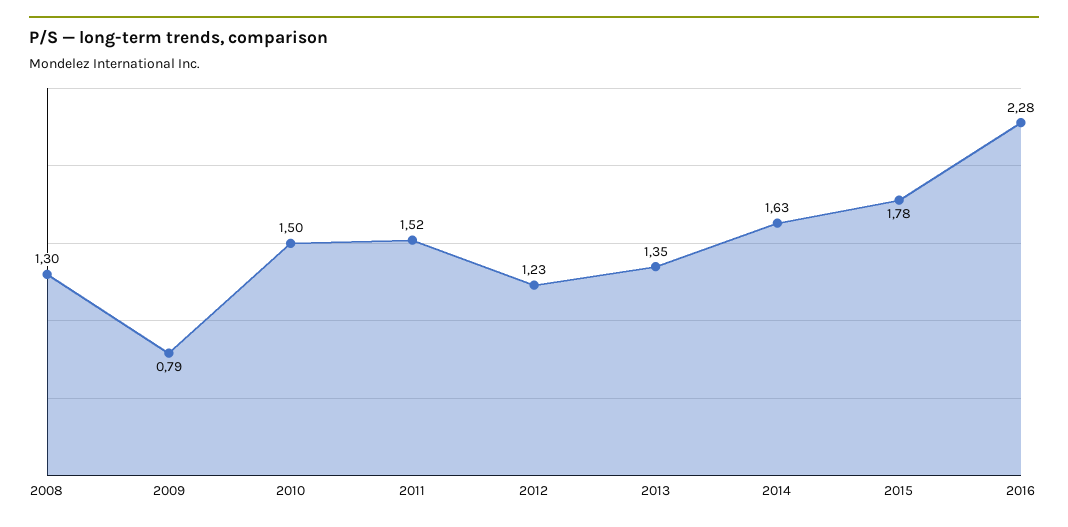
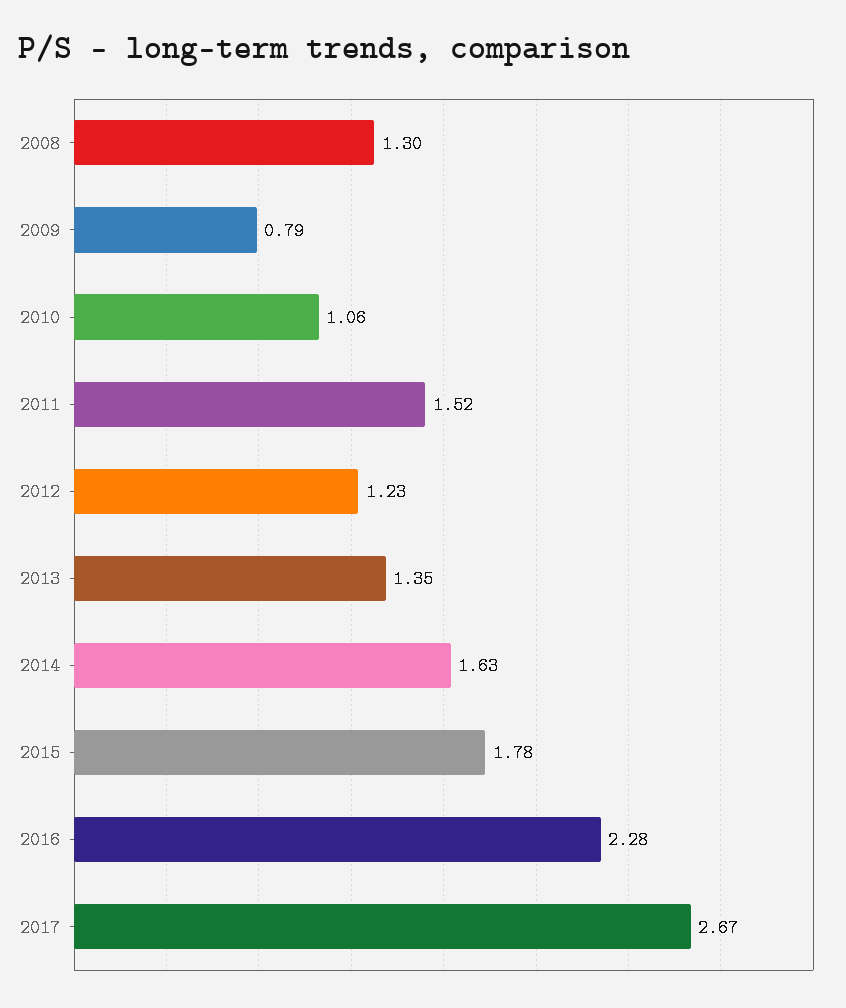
2010: 1.5 -> 1.06
2017: none -> 2.67

